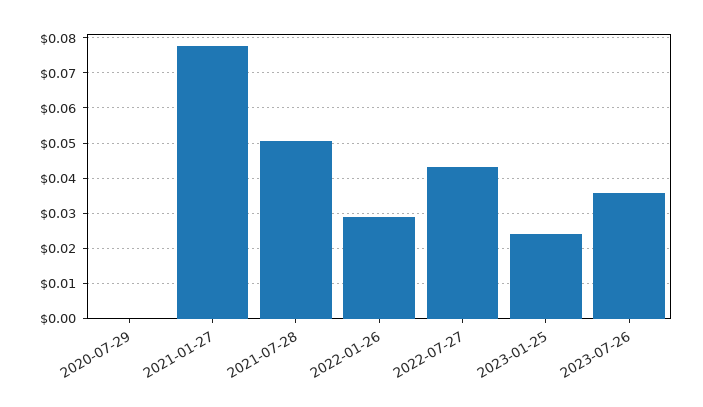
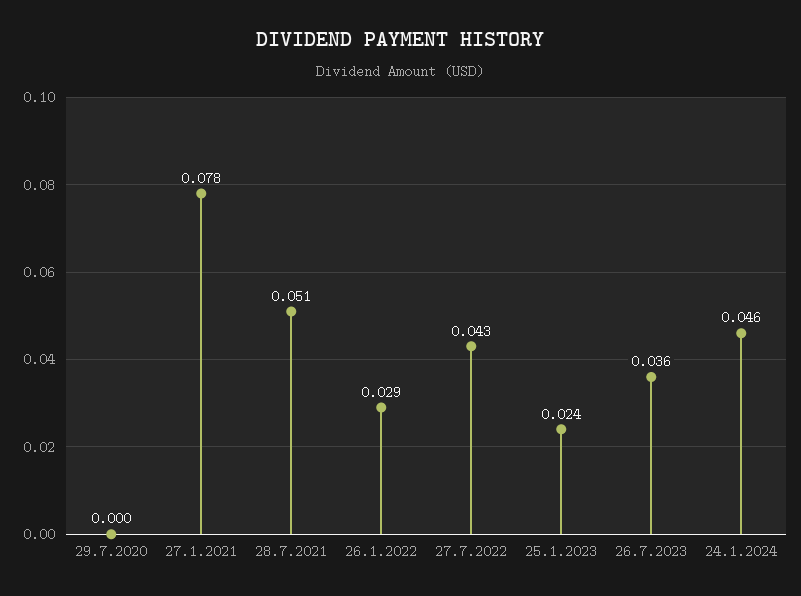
24.1.2024: none -> 0.046

